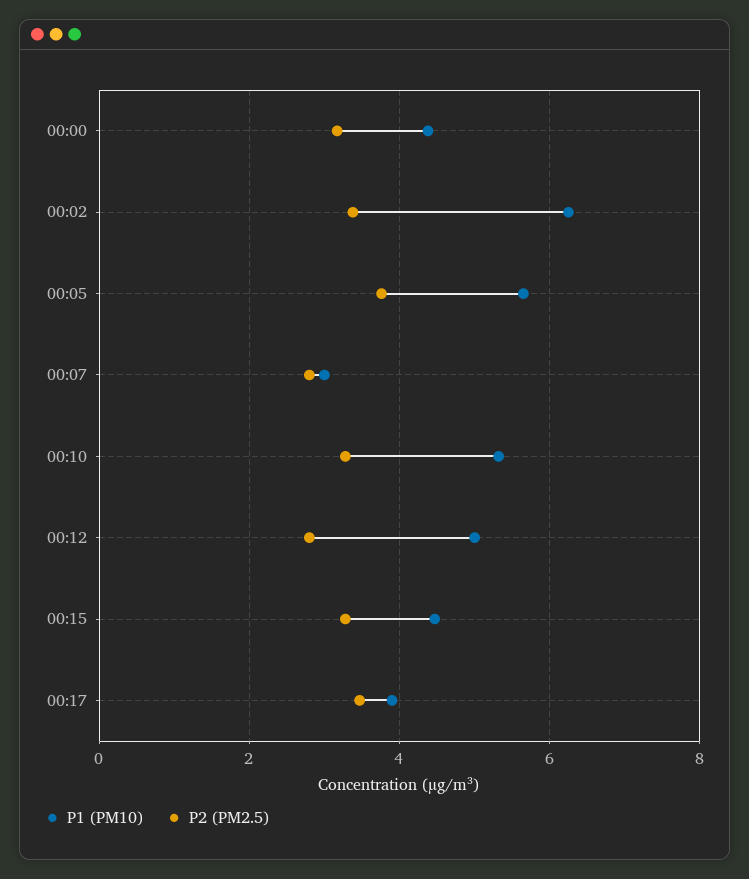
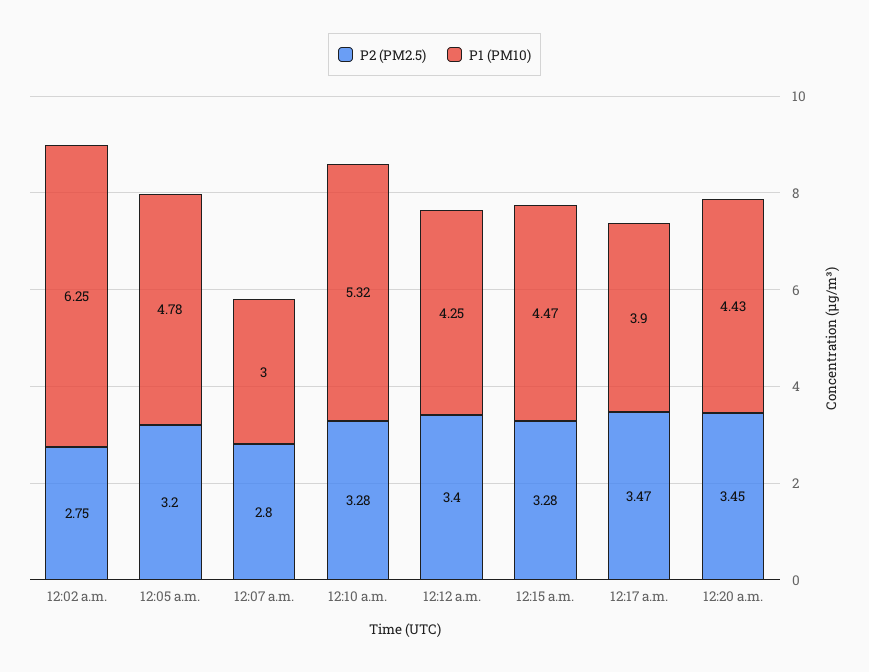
P1 (PM10), 00:00: 4.4 -> none
P2 (PM2.5), 00:00: 3.2 -> none
P2 (PM2.5), 00:02: 3.4 -> 2.75
P1 (PM10), 00:05: 5.6 -> 4.78
P2 (PM2.5), 00:05: 3.8 -> 3.2
P1 (PM10), 00:12: 5 -> 4.25
P2 (PM2.5), 00:12: 2.8 -> 3.4
P2 (PM2.5), 12:20 a.m.: none -> 3.45
P1 (PM10), 12:20 a.m.: none -> 4.43

